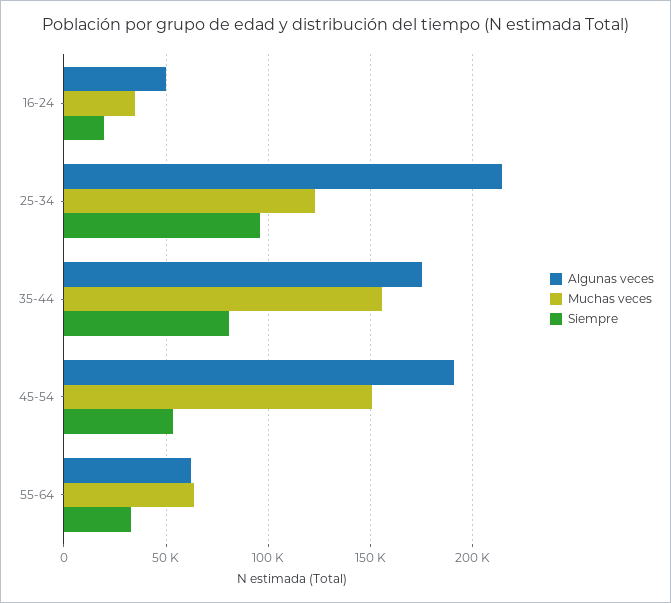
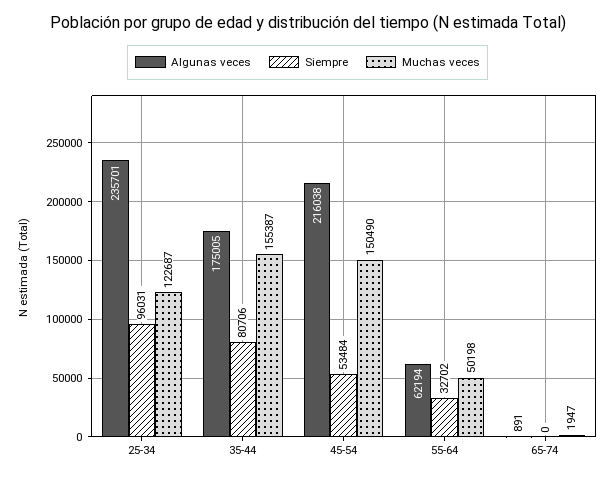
Algunas veces, 16-24: 50000 -> none
Muchas veces, 16-24: 35000 -> none
Siempre, 16-24: 20000 -> none
Algunas veces, 25-34: 215000 -> 235701
Algunas veces, 45-54: 190000 -> 216038
Muchas veces, 55-64: 65000 -> 50198
Algunas veces, 65-74: none -> 891
Siempre, 65-74: none -> 0
Muchas veces, 65-74: none -> 1947

